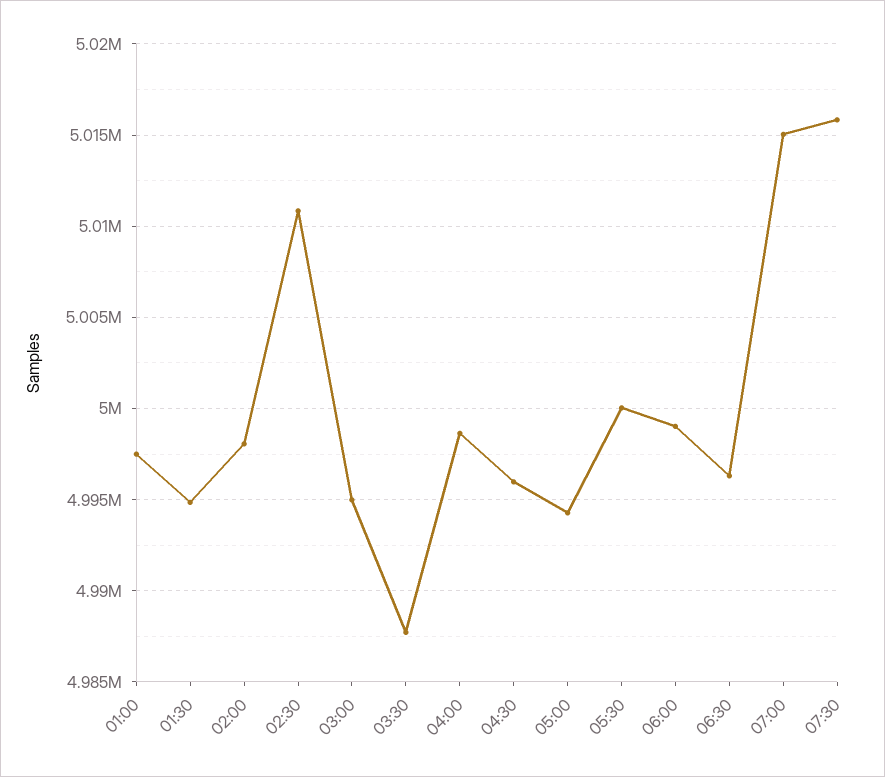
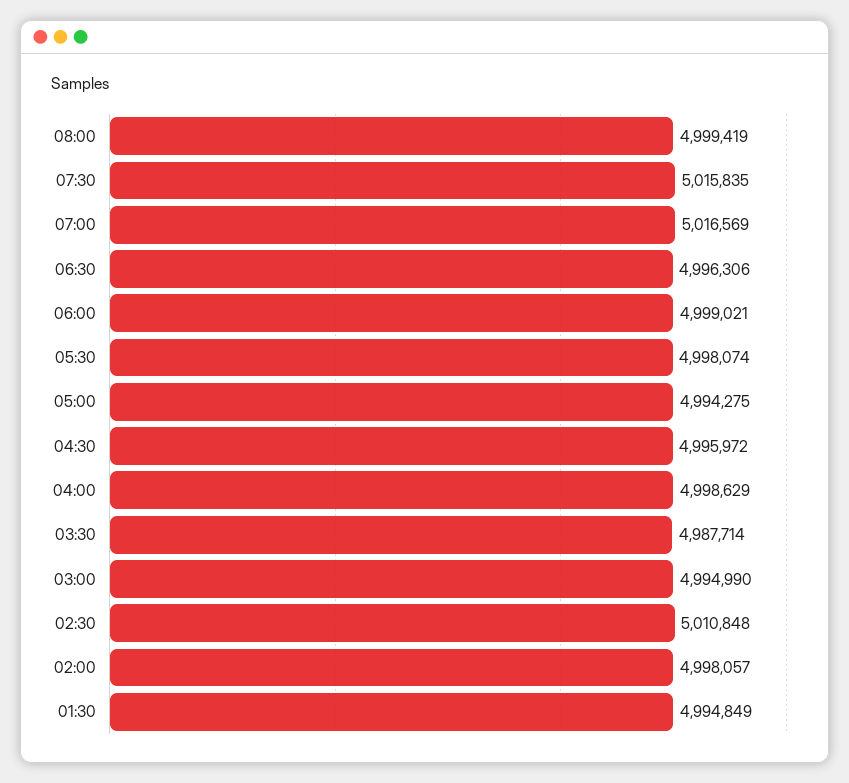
01:00: 4997500 -> none
05:30: 5000000 -> 4998074
07:00: 5015000 -> 5016569
08:00: none -> 4999419

